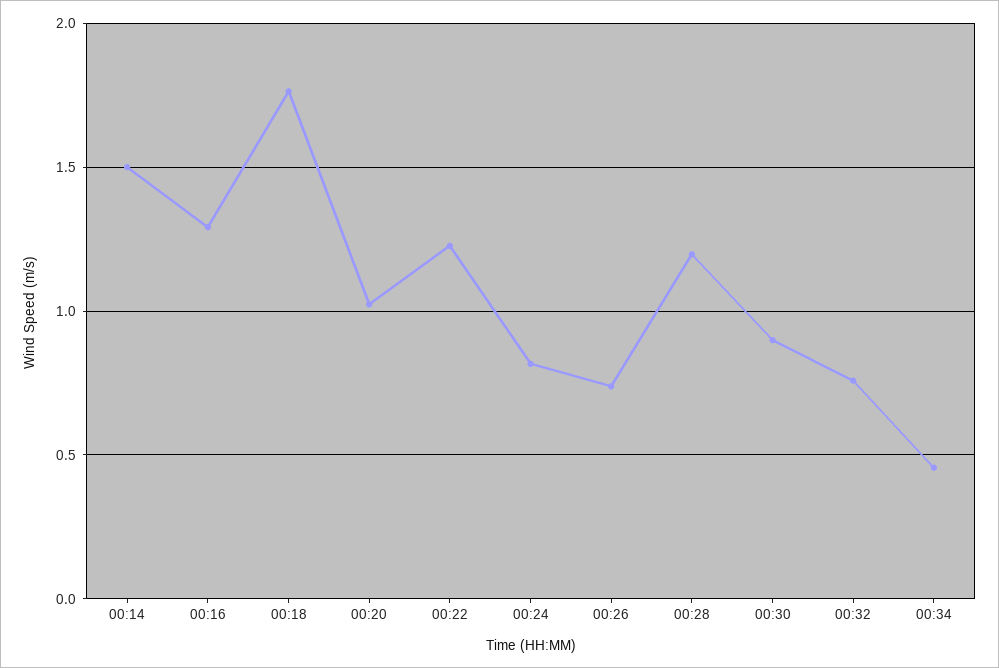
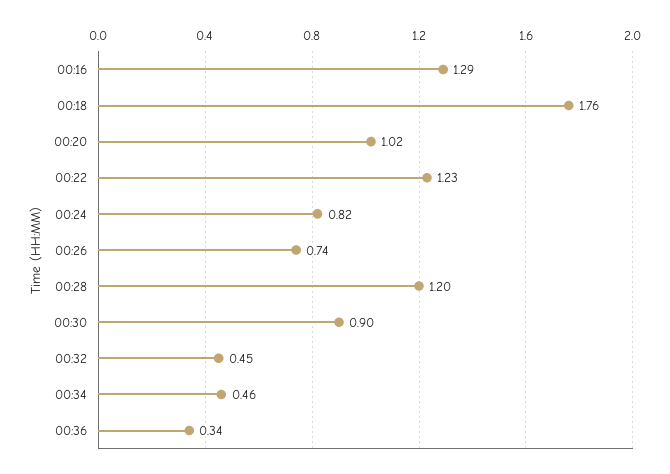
00:14: 1.5 -> none
00:32: 0.75 -> 0.45
00:36: none -> 0.34

